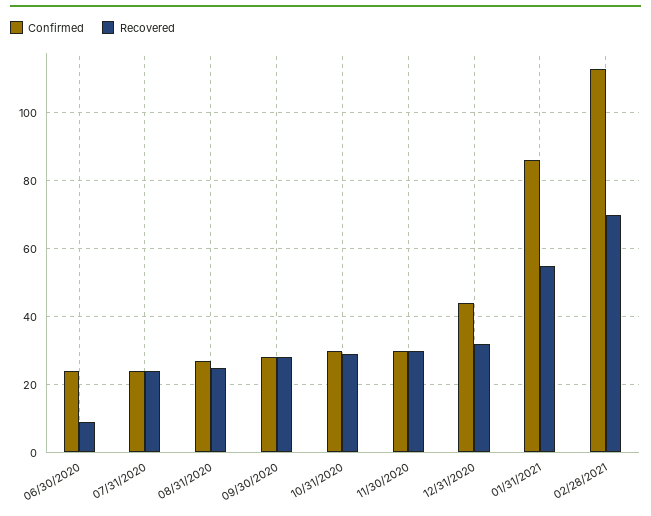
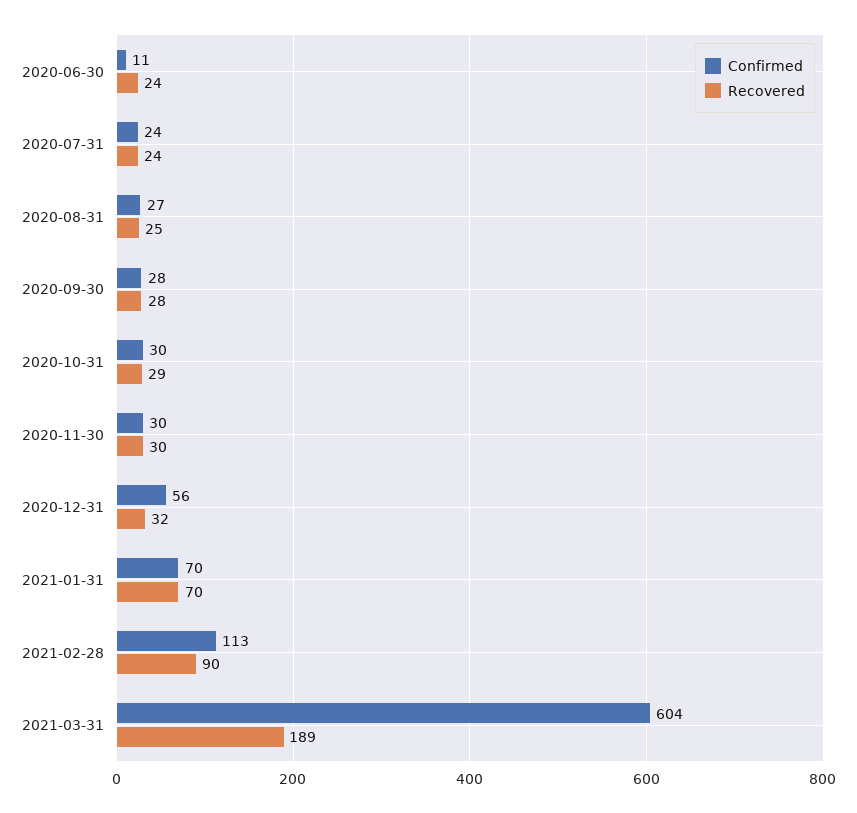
Confirmed, 06/30/2020: 25 -> 11
Recovered, 06/30/2020: 10 -> 24
Confirmed, 12/31/2020: 45 -> 56
Confirmed, 01/31/2021: 85 -> 70
Recovered, 01/31/2021: 55 -> 70
Recovered, 02/28/2021: 70 -> 90
Confirmed, 2021-03-31: none -> 604
Recovered, 2021-03-31: none -> 189

